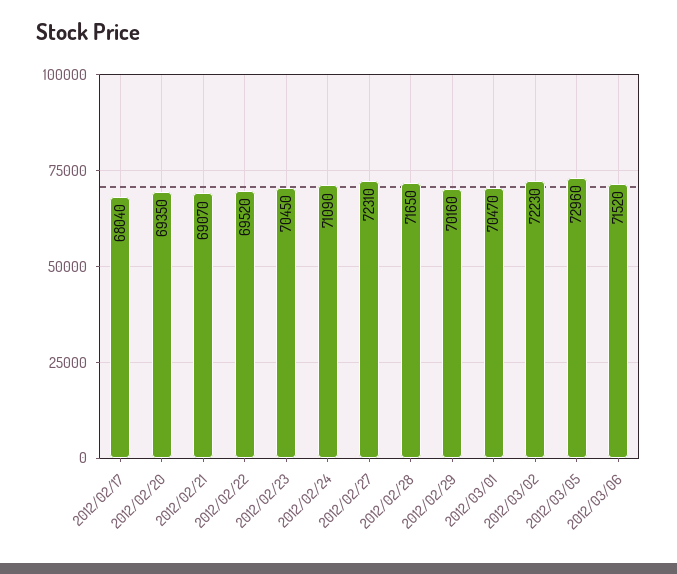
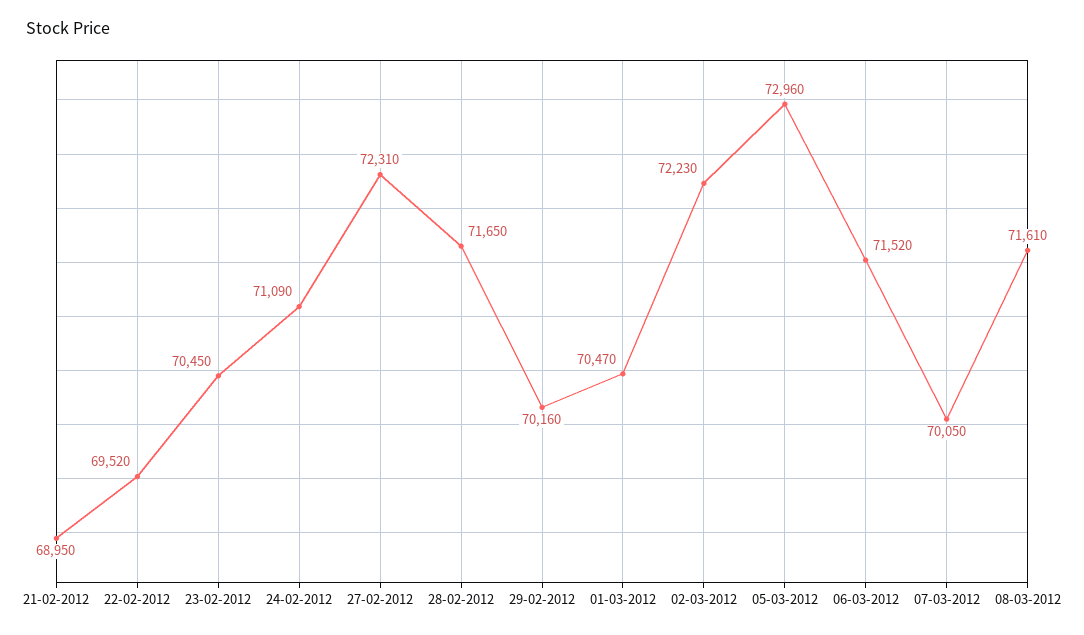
2012/02/17: 68040 -> none
2012/02/20: 69350 -> none
2012/02/21: 69070 -> 68950
07-03-2012: none -> 70050
08-03-2012: none -> 71610

